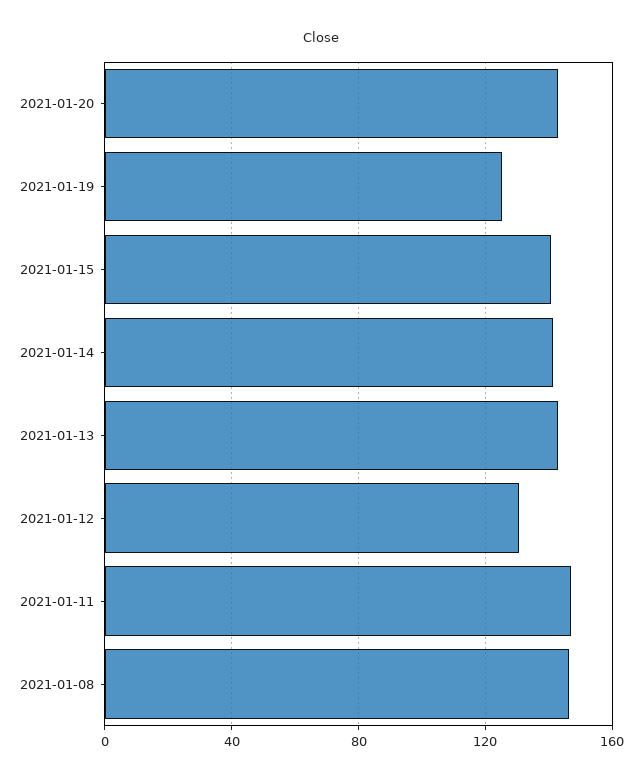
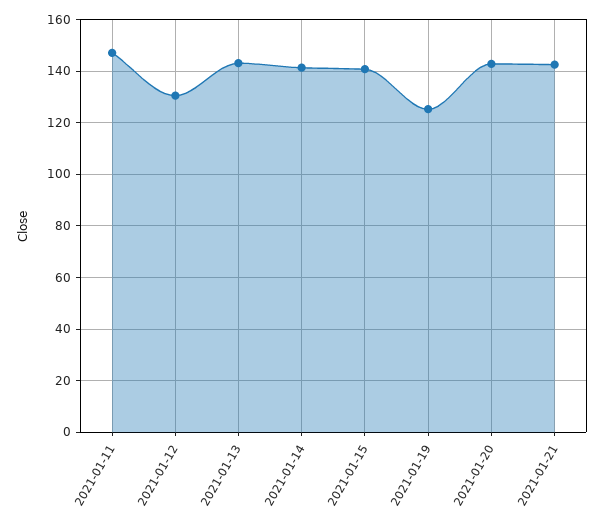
2021-01-08: 145 -> none
2021-01-21: none -> 142.5

